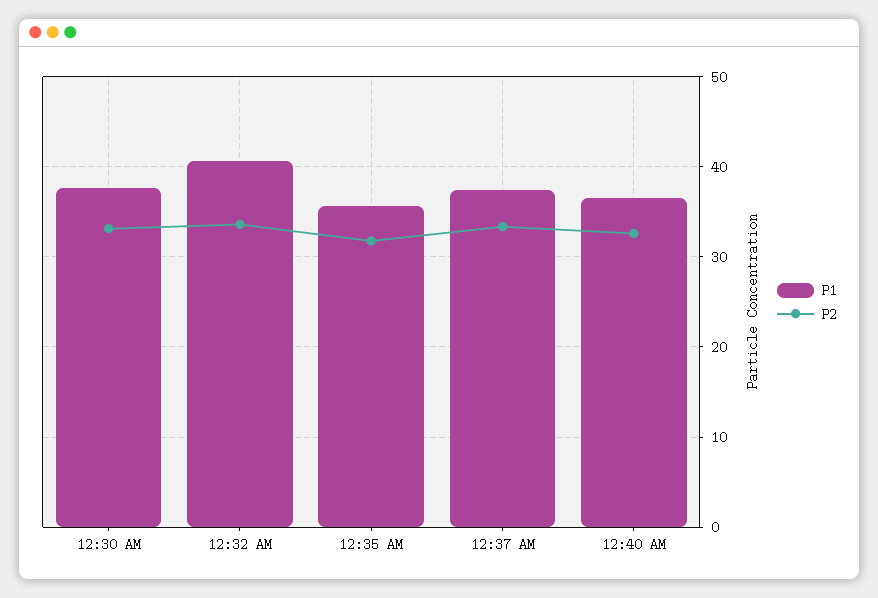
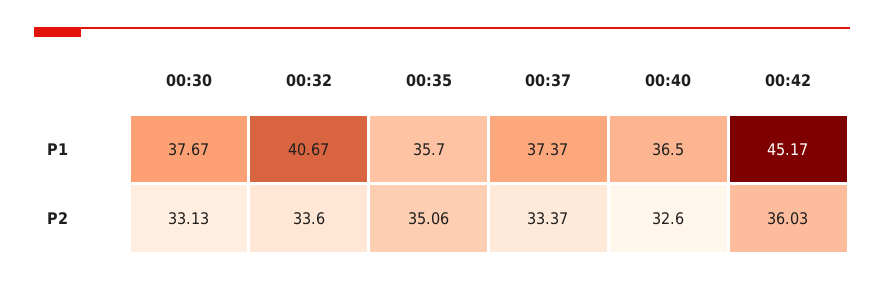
P2, 12:35 AM: 32 -> 35.06
P1, 00:42: none -> 45.17
P2, 00:42: none -> 36.03

